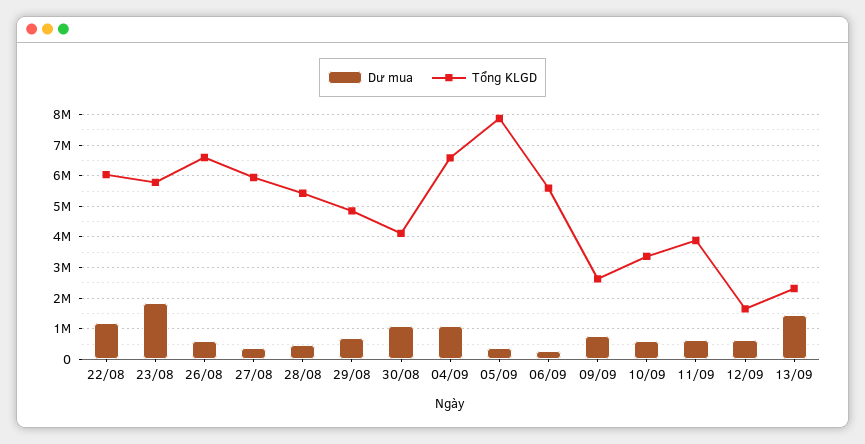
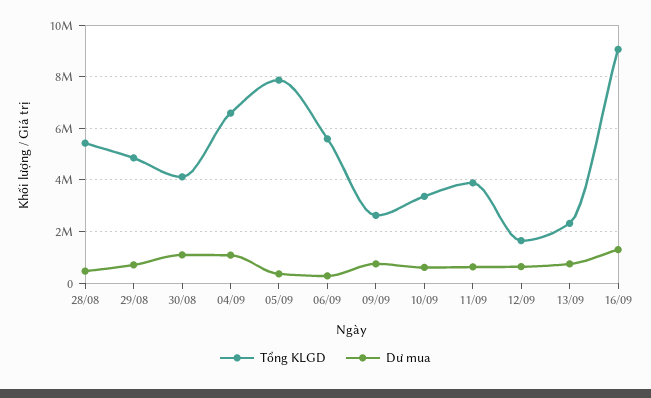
Dư mua, 22/08: 1200000 -> none
Tổng KLGD, 22/08: 6000000 -> none
Dư mua, 23/08: 1800000 -> none
Tổng KLGD, 23/08: 5800000 -> none
Dư mua, 26/08: 600000 -> none
Tổng KLGD, 26/08: 6600000 -> none
Dư mua, 27/08: 400000 -> none
Tổng KLGD, 27/08: 6000000 -> none
Dư mua, 13/09: 1400000 -> 750000
Tổng KLGD, 16/09: none -> 9000000
Dư mua, 16/09: none -> 1250000

